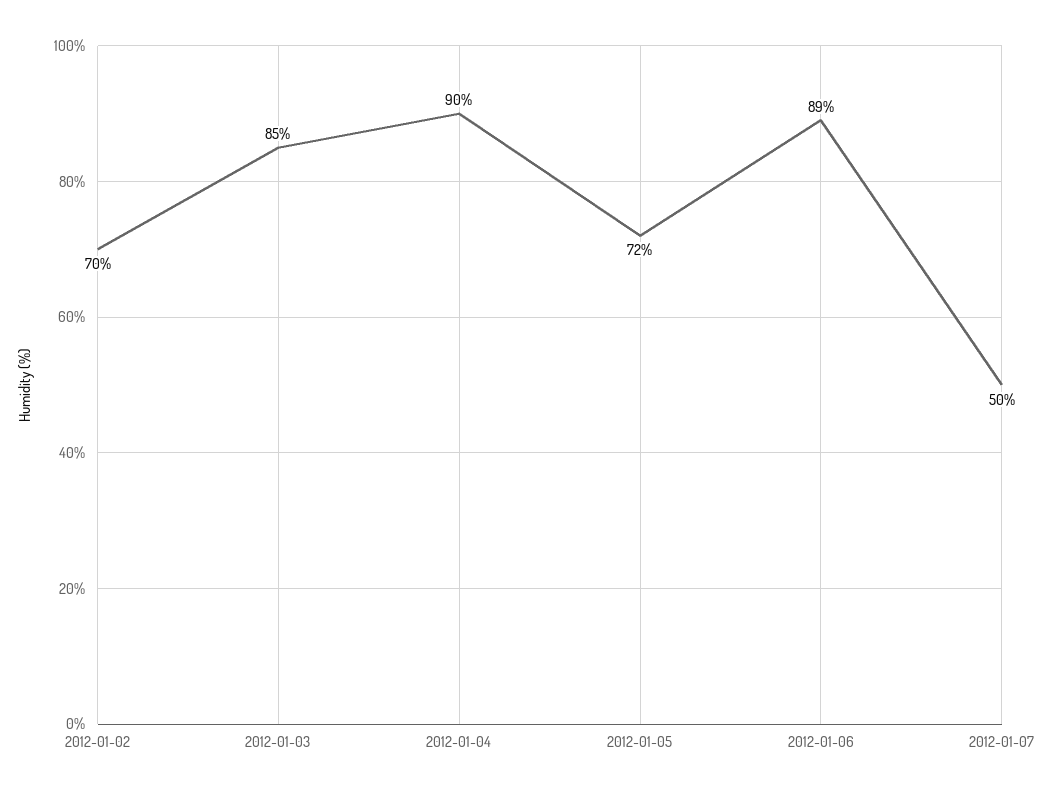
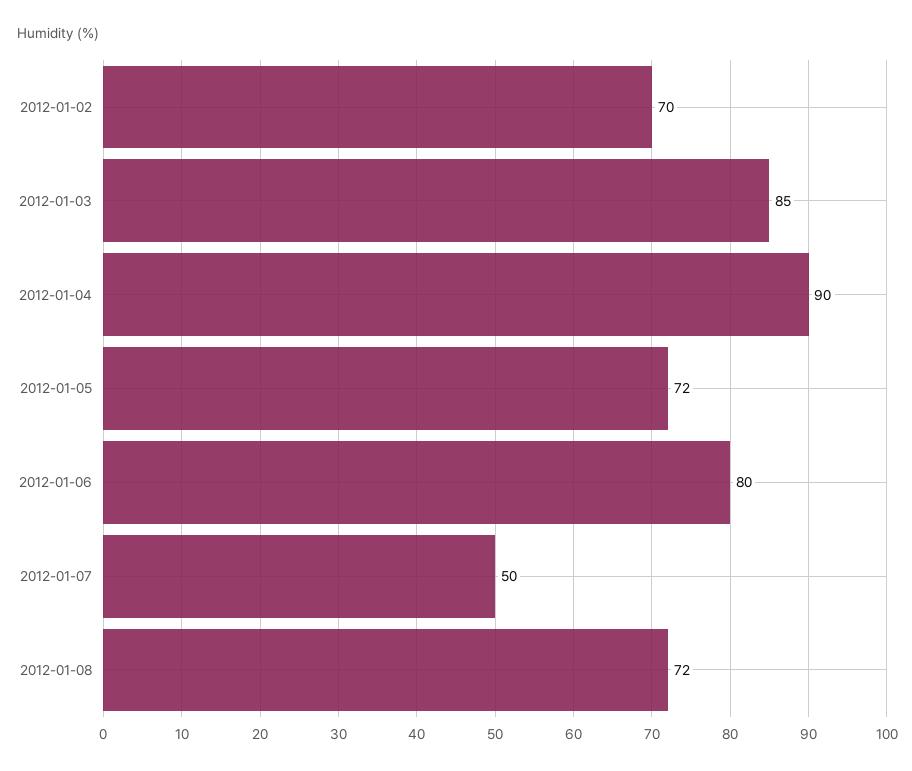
2012-01-06: 89 -> 80
2012-01-08: none -> 72

